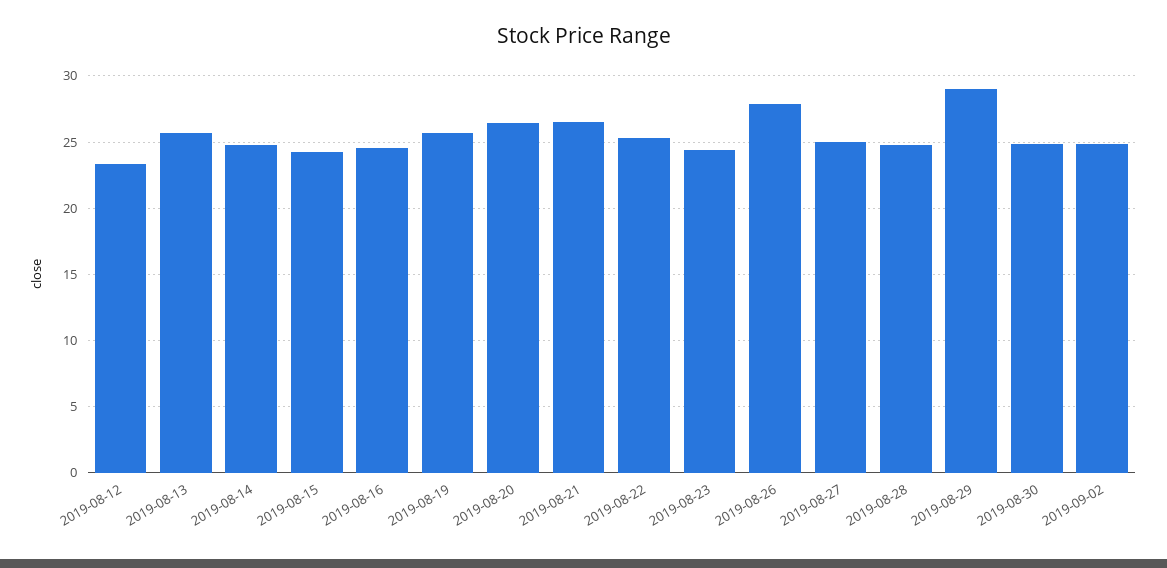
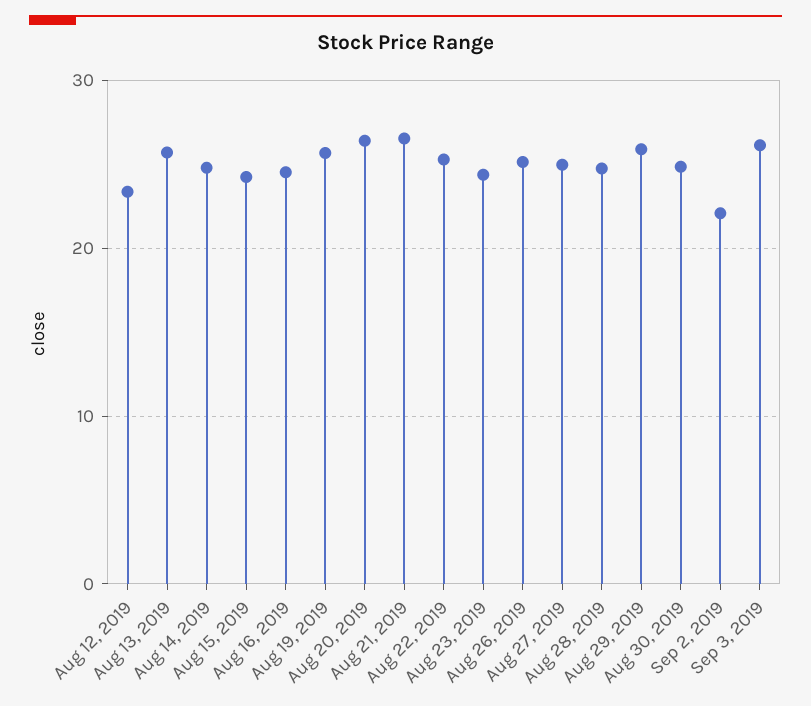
2019-08-26: 28 -> 25
2019-08-29: 29 -> 26
2019-09-02: 25 -> 22
Sep 3, 2019: none -> 26

